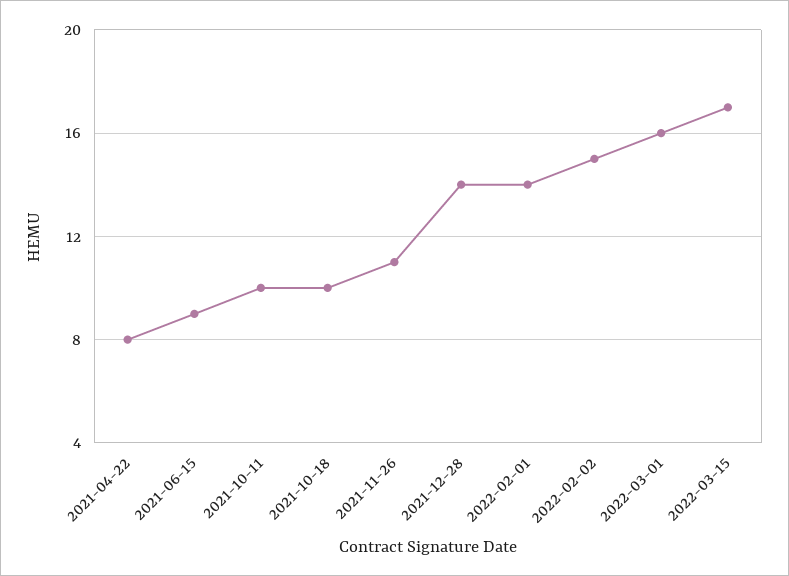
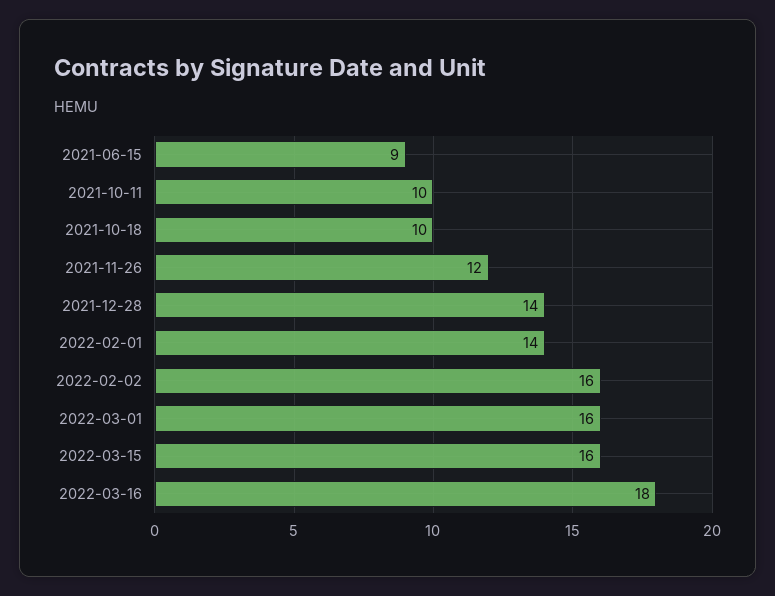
2021-04-22: 8 -> none
2021-11-26: 11 -> 12
2022-02-02: 15 -> 16
2022-03-15: 17 -> 16
2022-03-16: none -> 18

